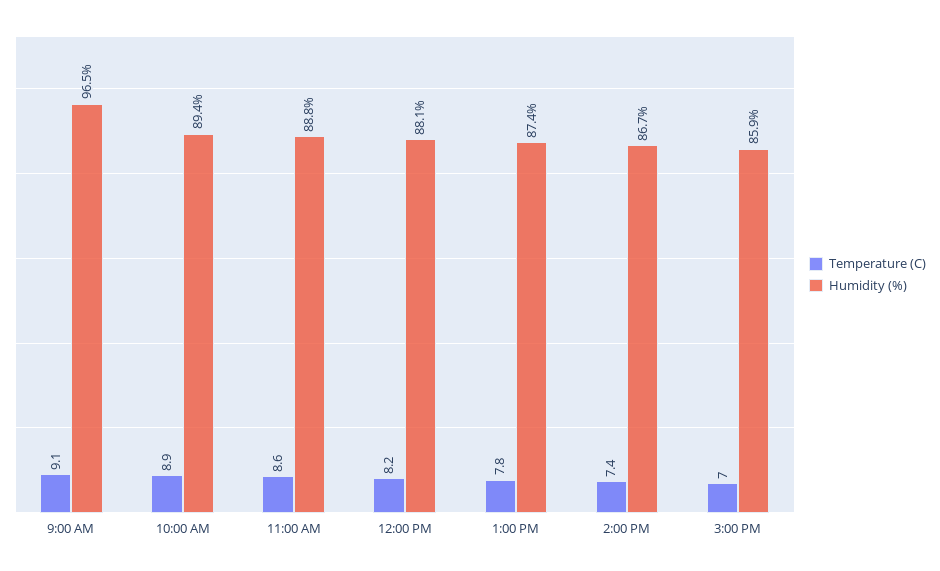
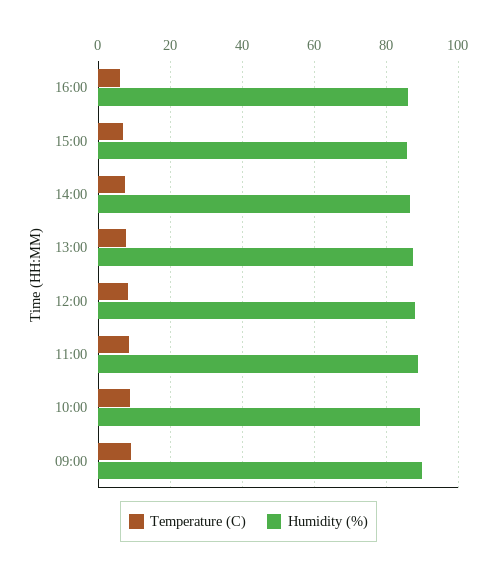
Humidity (%), 9:00 AM: 96.5 -> 90
Temperature (C), 16:00: none -> 6
Humidity (%), 16:00: none -> 86

